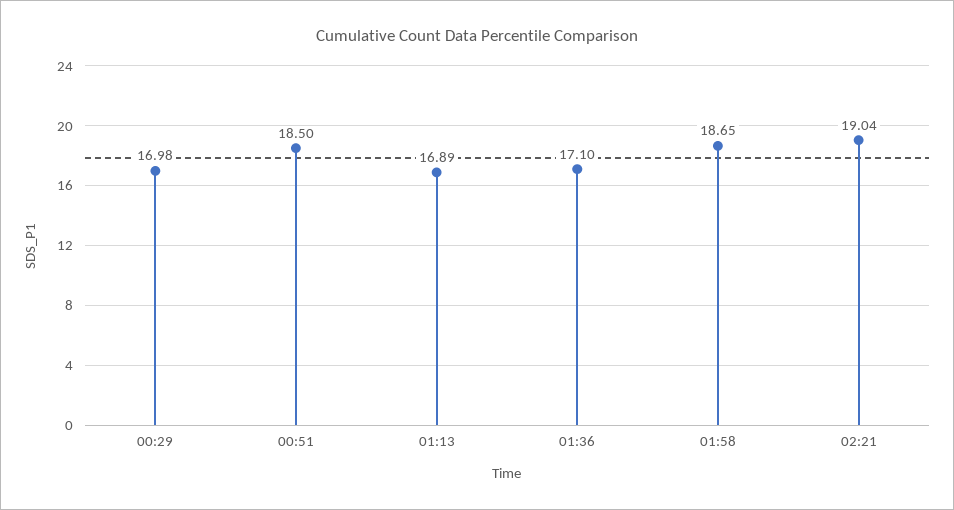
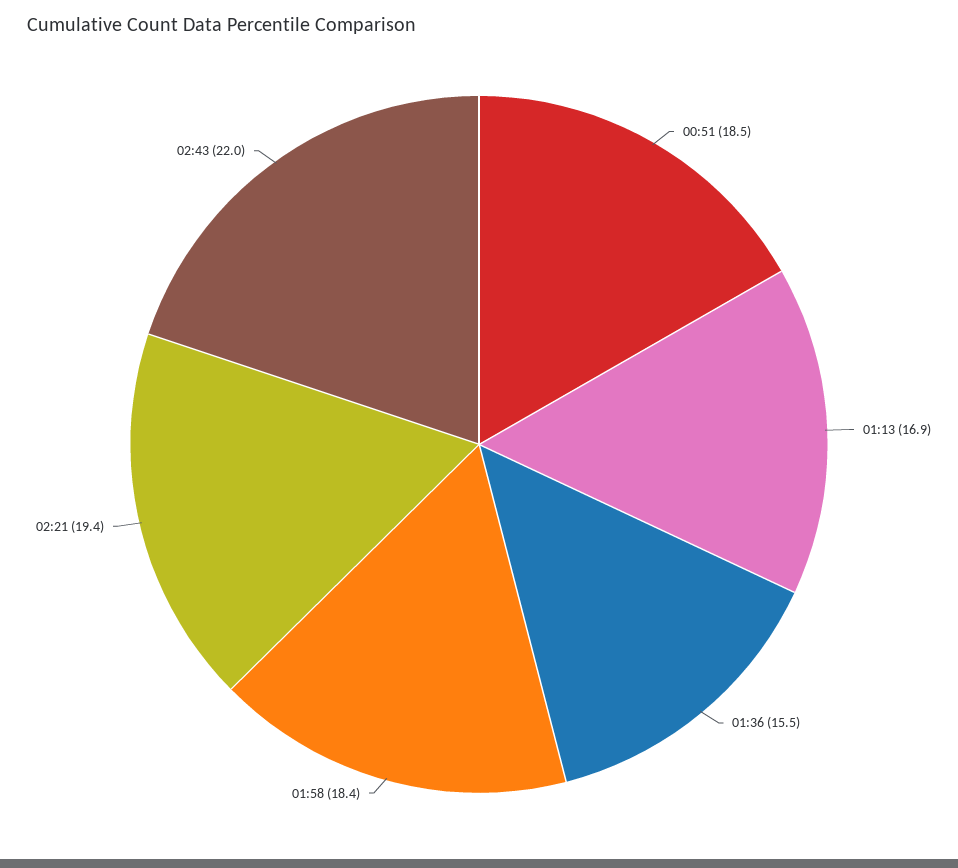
00:29: 16.98 -> none
01:36: 17.1 -> 15.5
01:58: 18.65 -> 18.4
02:21: 19.04 -> 19.4
02:43: none -> 22

